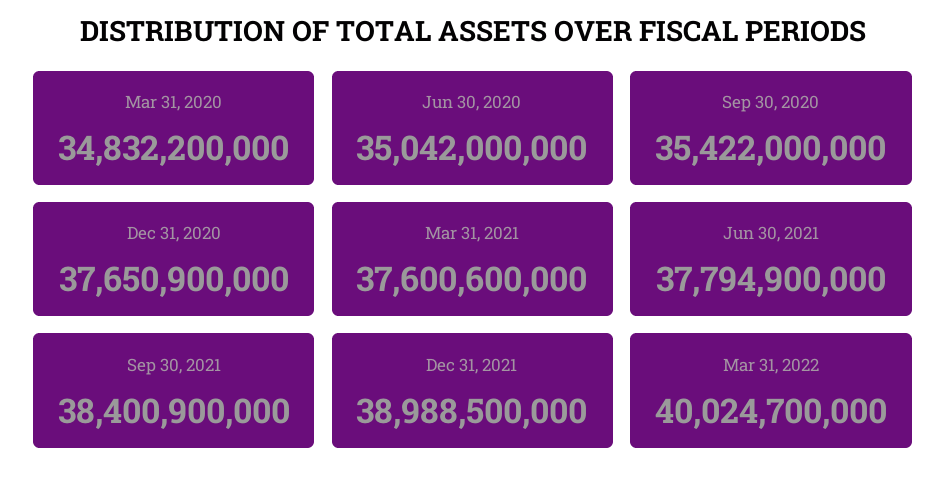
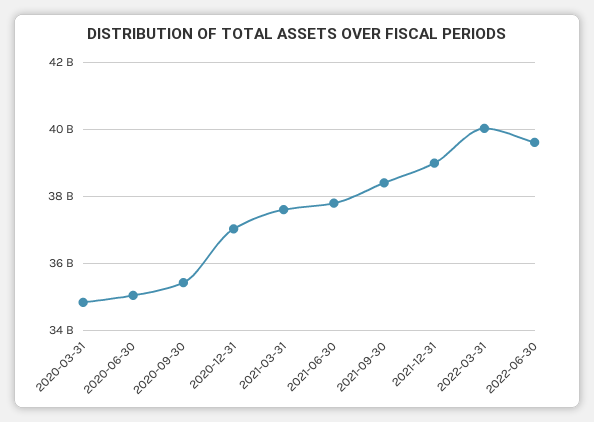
Dec 31, 2020: 37650900000 -> 37000000000
2022-06-30: none -> 39600000000

